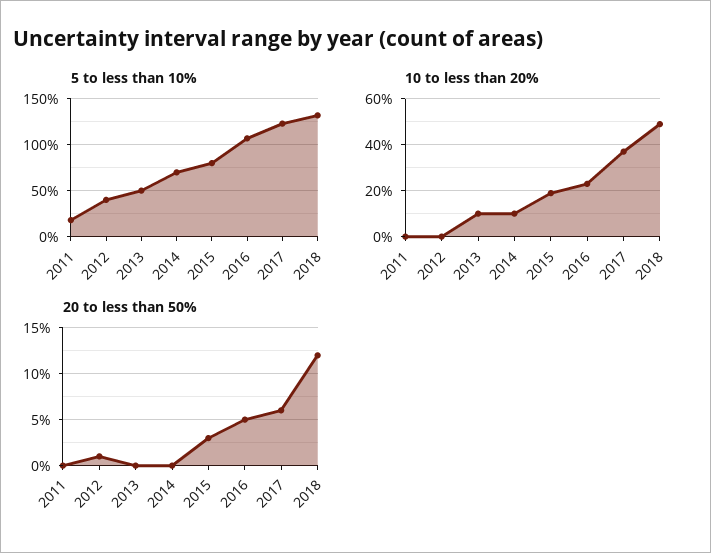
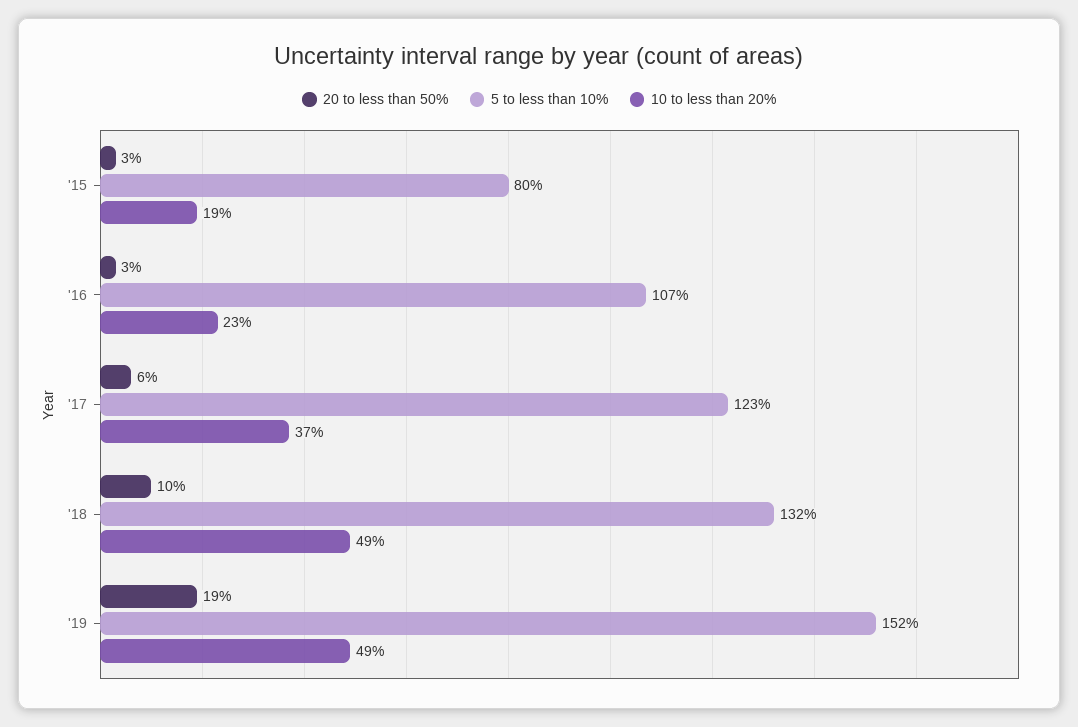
5 to less than 10%, 2011: 20 -> none
5 to less than 10%, 2012: 40 -> none
5 to less than 10%, 2013: 50 -> none
5 to less than 10%, 2014: 70 -> none
10 to less than 20%, 2011: 0 -> none
10 to less than 20%, 2012: 0 -> none
10 to less than 20%, 2013: 10 -> none
10 to less than 20%, 2014: 10 -> none
20 to less than 50%, 2011: 0 -> none
20 to less than 50%, 2012: 1 -> none
20 to less than 50%, 2013: 0 -> none
20 to less than 50%, 2014: 0 -> none
20 to less than 50%, 2016: 5 -> 3
20 to less than 50%, 2018: 12 -> 10
20 to less than 50%, '19: none -> 19
5 to less than 10%, '19: none -> 152
10 to less than 20%, '19: none -> 49

